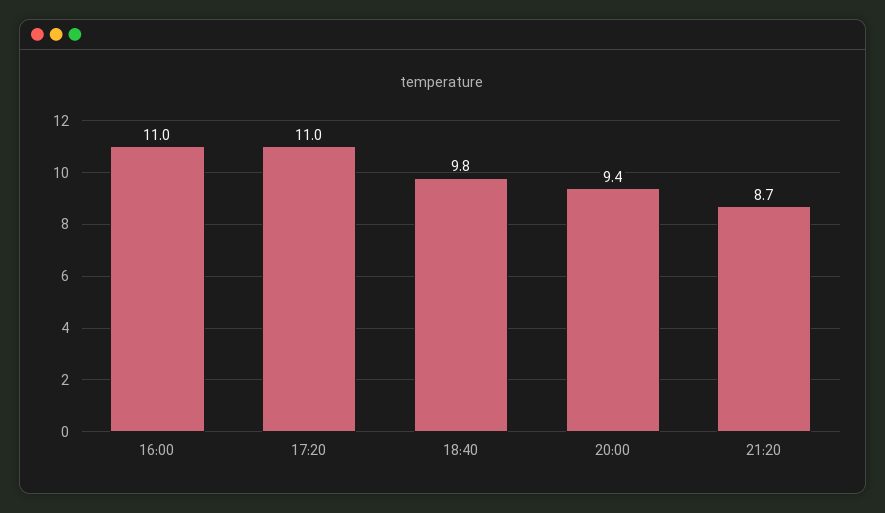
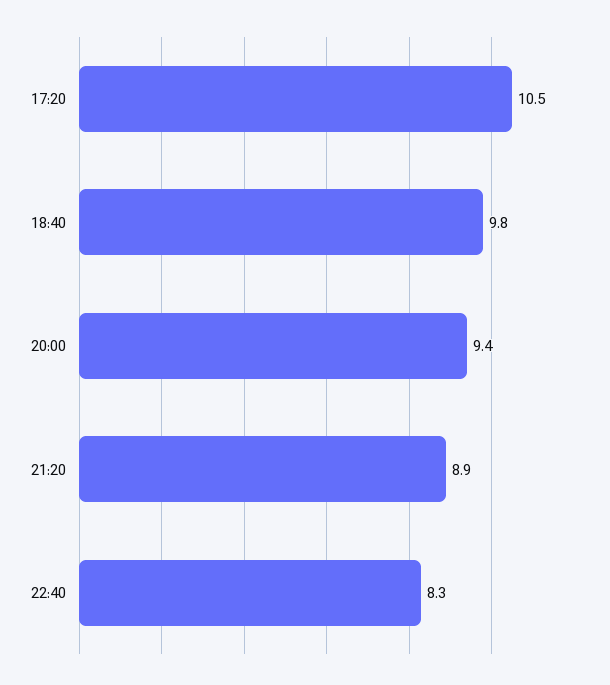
16:00: 11 -> none
17:20: 11 -> 10.5
21:20: 8.7 -> 8.9
22:40: none -> 8.3

